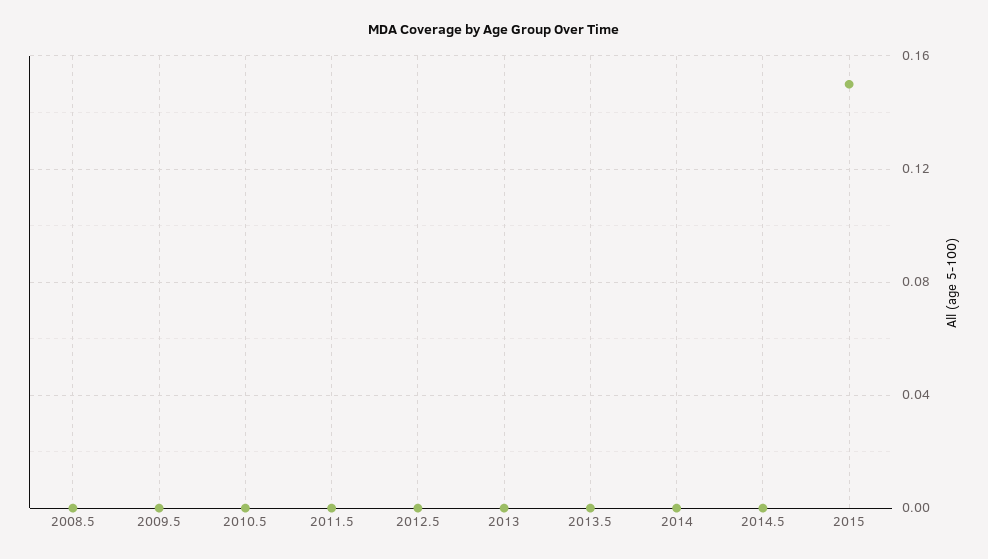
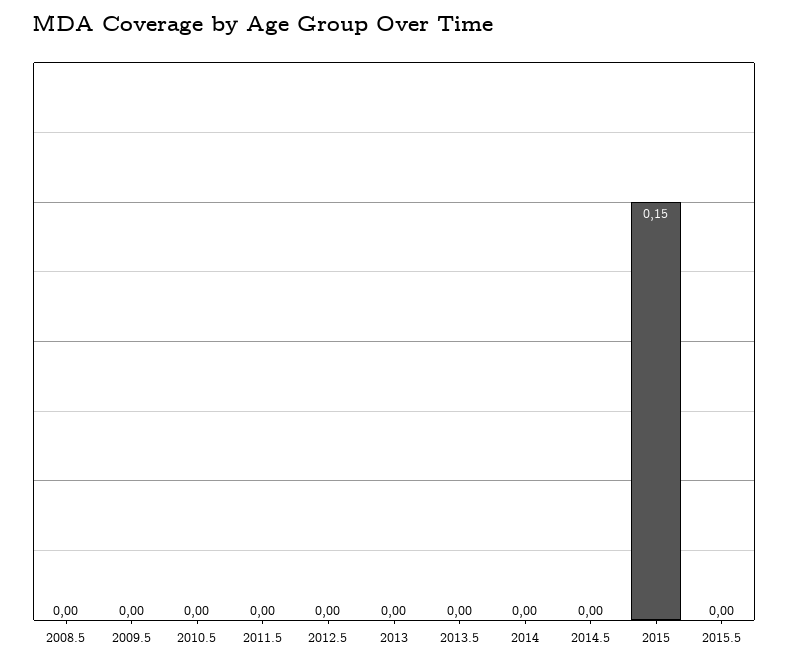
2015.5: none -> 0

